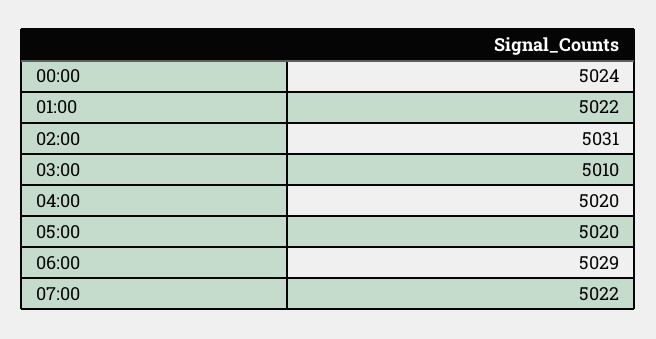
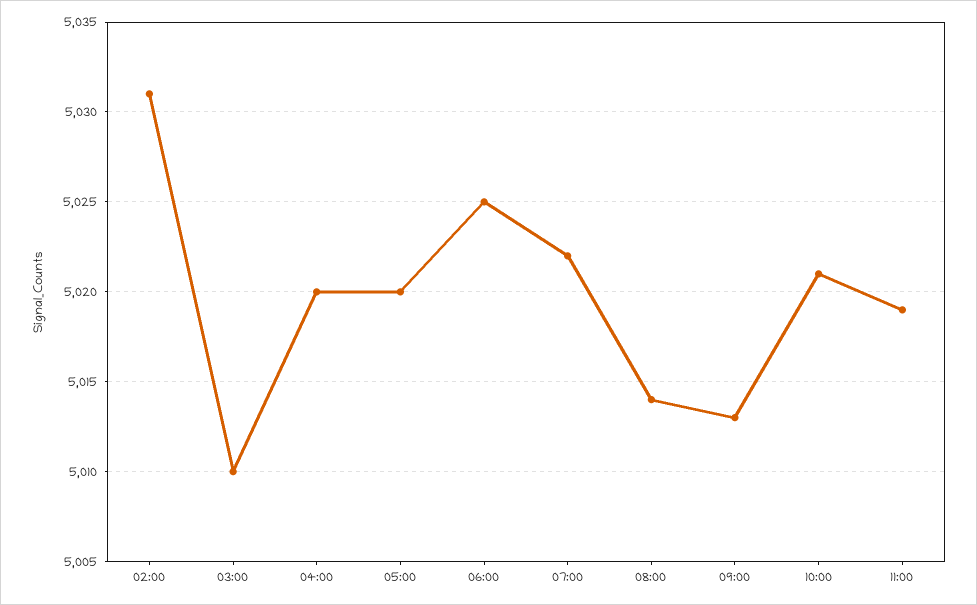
00:00: 5024 -> none
01:00: 5022 -> none
06:00: 5029 -> 5025
08:00: none -> 5014
09:00: none -> 5013
10:00: none -> 5021
11:00: none -> 5019

